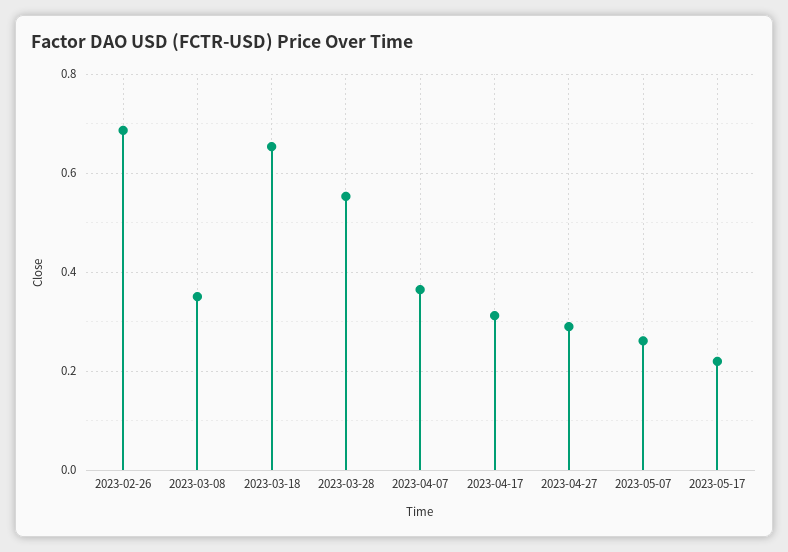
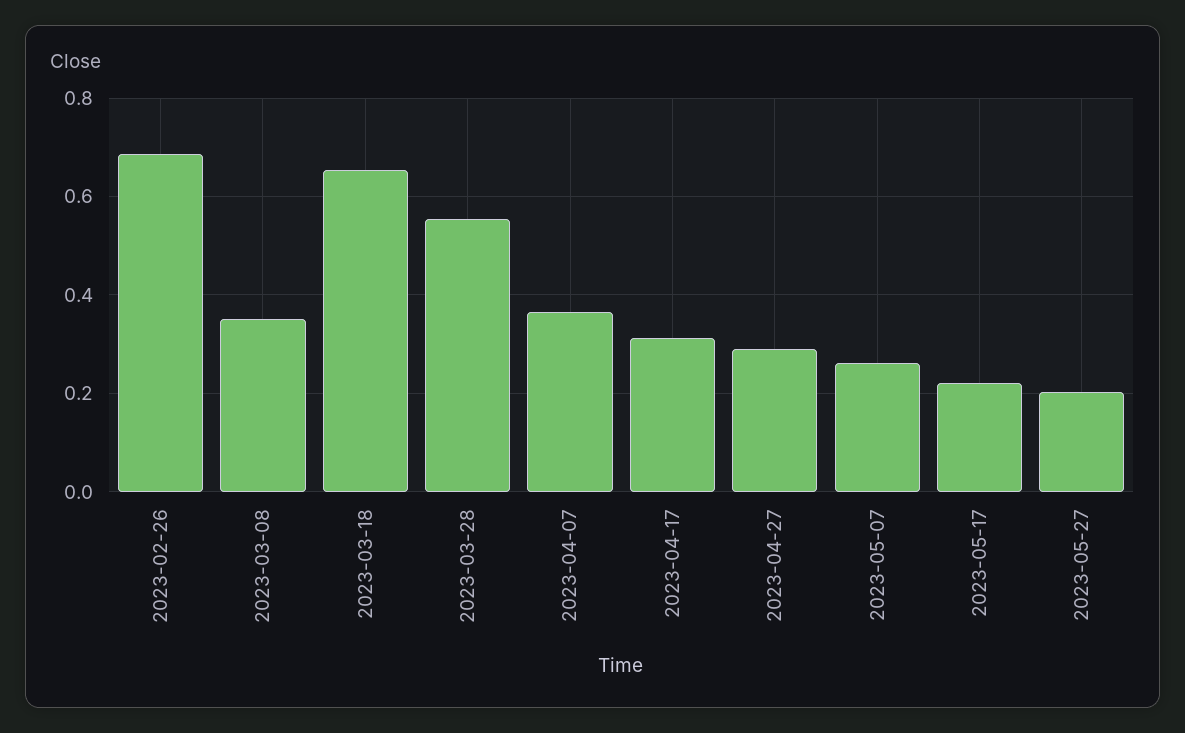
2023-05-27: none -> 0.2

